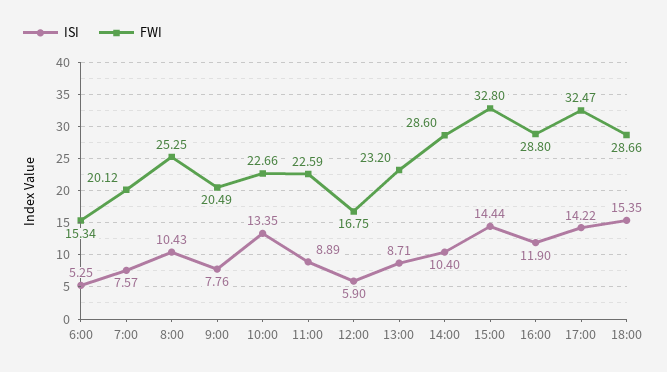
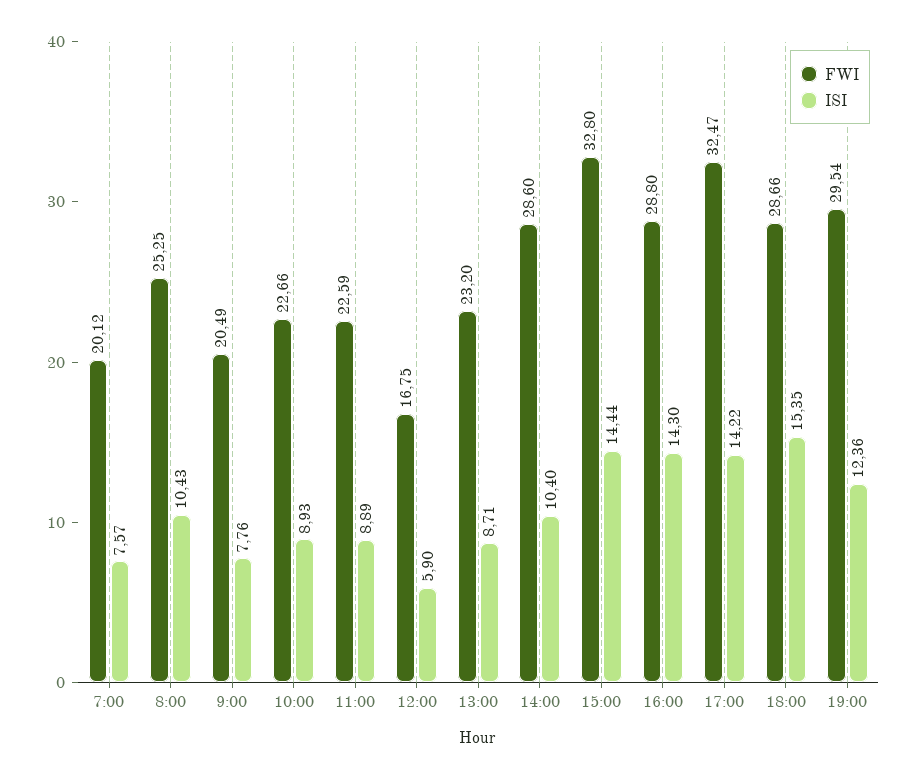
ISI, 6:00: 5.25 -> none
FWI, 6:00: 15.34 -> none
ISI, 10:00: 13.35 -> 8.93
ISI, 16:00: 11.9 -> 14.3
FWI, 19:00: none -> 29.54
ISI, 19:00: none -> 12.36

